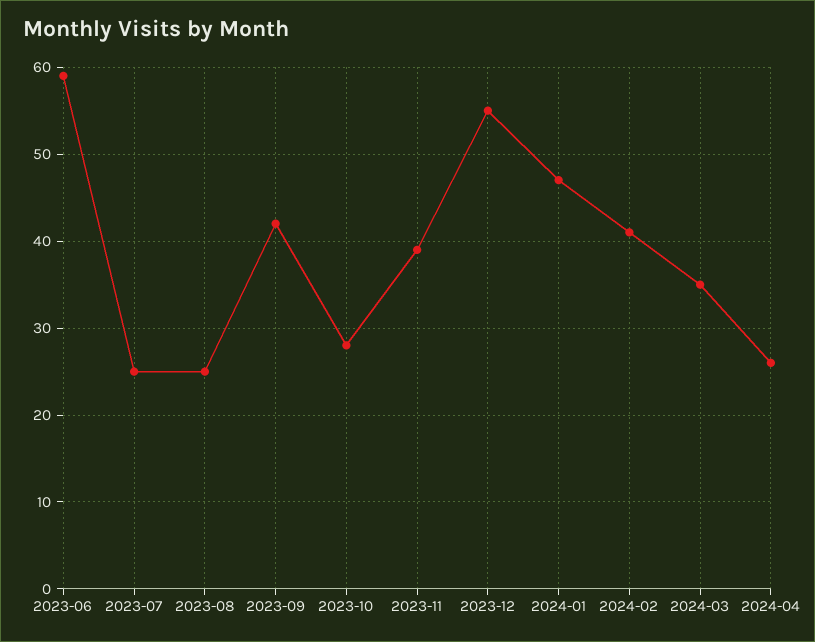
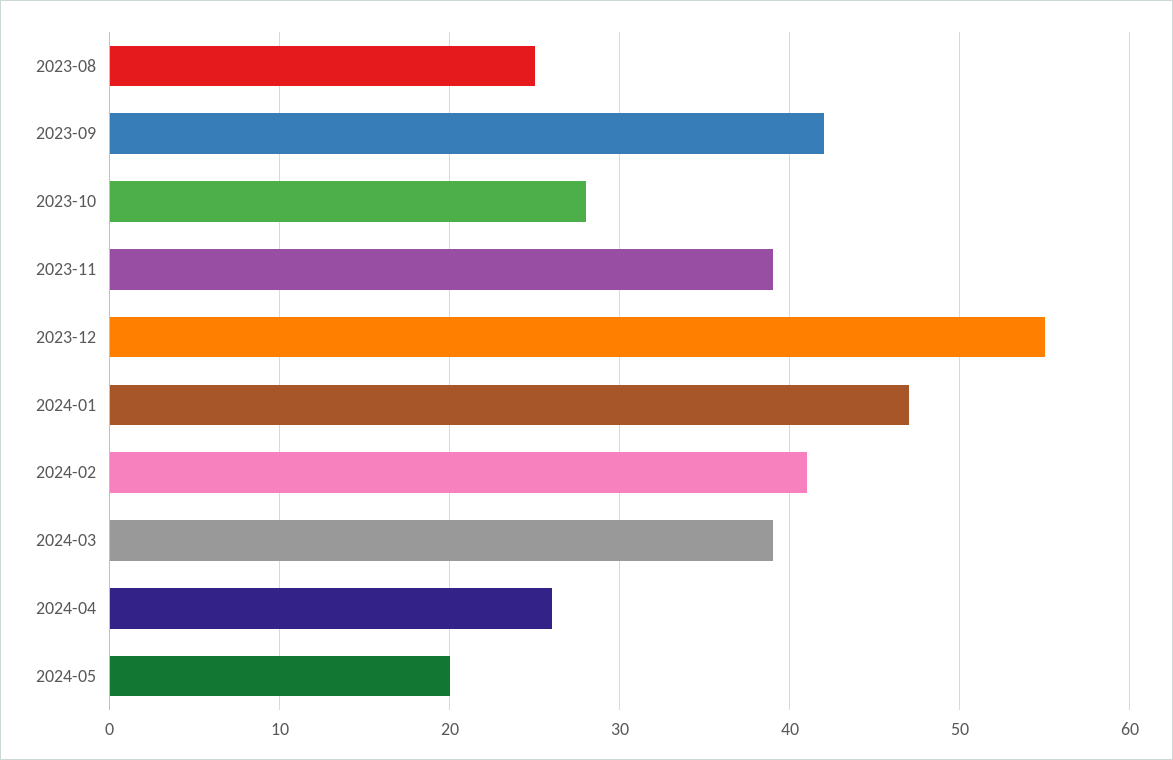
2023-06: 59 -> none
2023-07: 25 -> none
2024-03: 35 -> 39
2024-05: none -> 20

